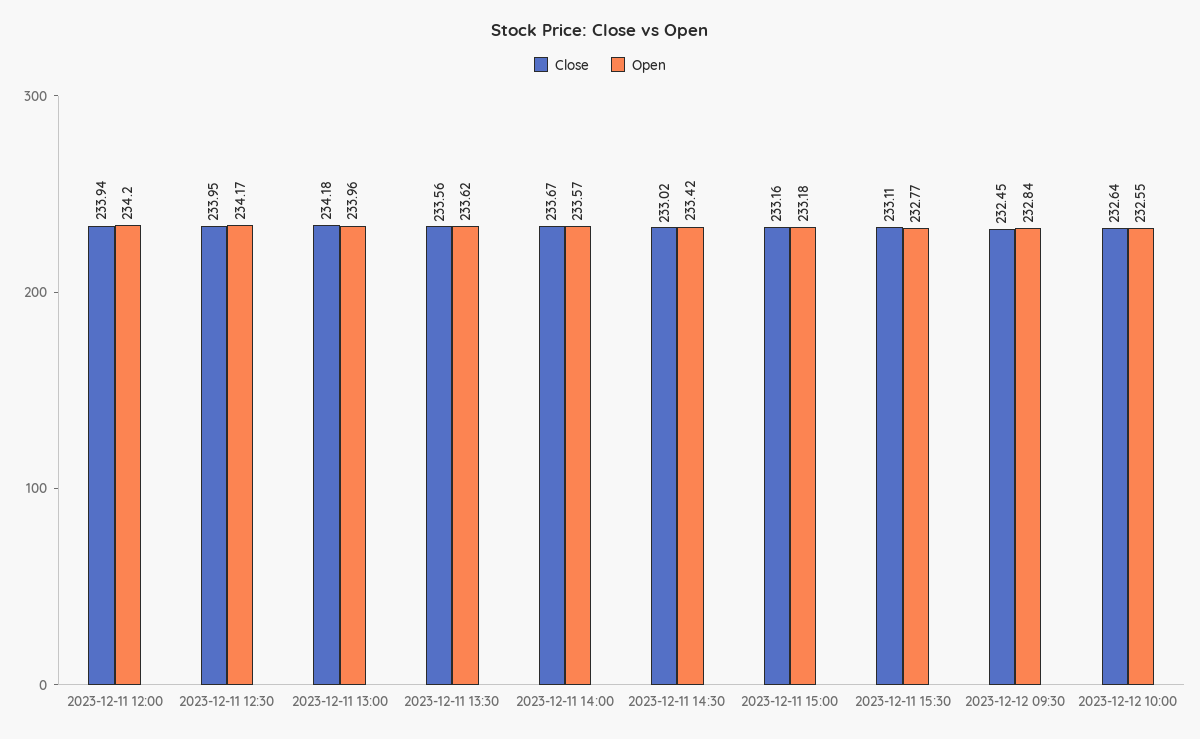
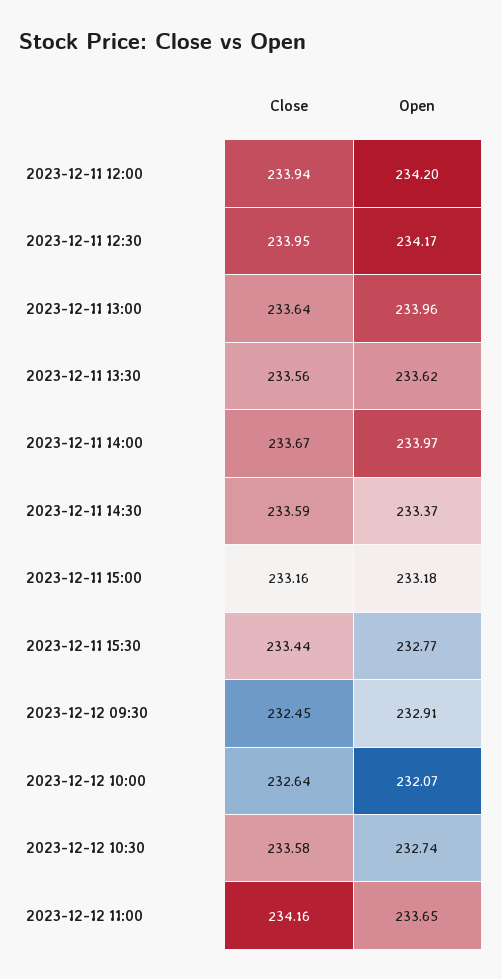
Close, 2023-12-11 13:00: 234.18 -> 233.64
Open, 2023-12-11 14:00: 233.57 -> 233.97
Close, 2023-12-11 14:30: 233.02 -> 233.59
Open, 2023-12-11 14:30: 233.42 -> 233.37
Close, 2023-12-11 15:30: 233.11 -> 233.44
Open, 2023-12-12 09:30: 232.84 -> 232.91
Open, 2023-12-12 10:00: 232.55 -> 232.07
Close, 2023-12-12 10:30: none -> 233.58
Open, 2023-12-12 10:30: none -> 232.74
Close, 2023-12-12 11:00: none -> 234.16
Open, 2023-12-12 11:00: none -> 233.65

